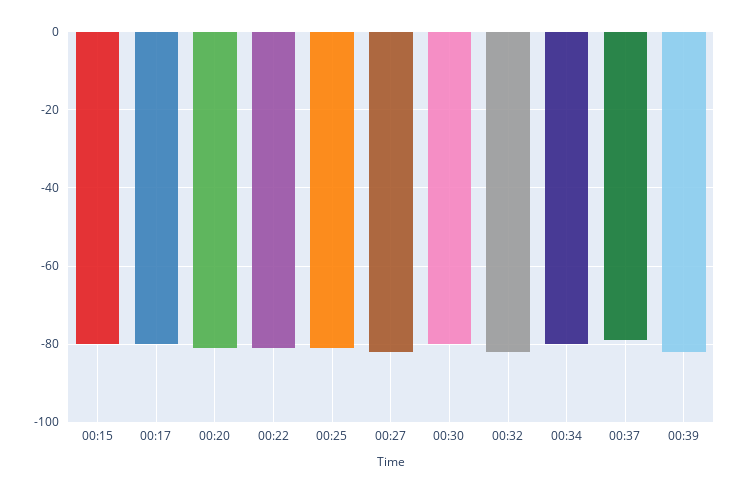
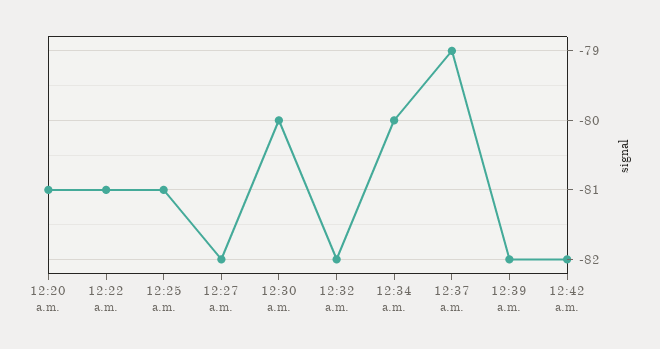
00:15: -80 -> none
00:17: -80 -> none
12:42 a.m.: none -> -82

